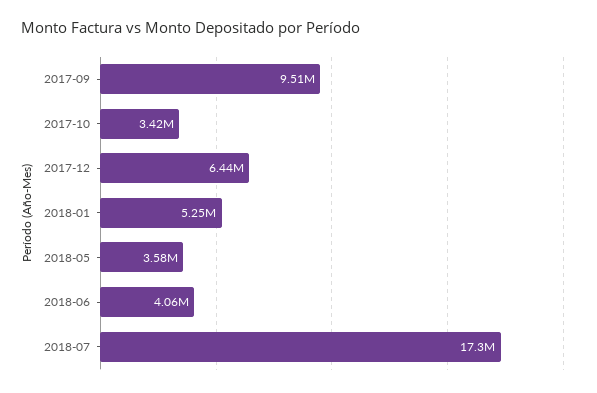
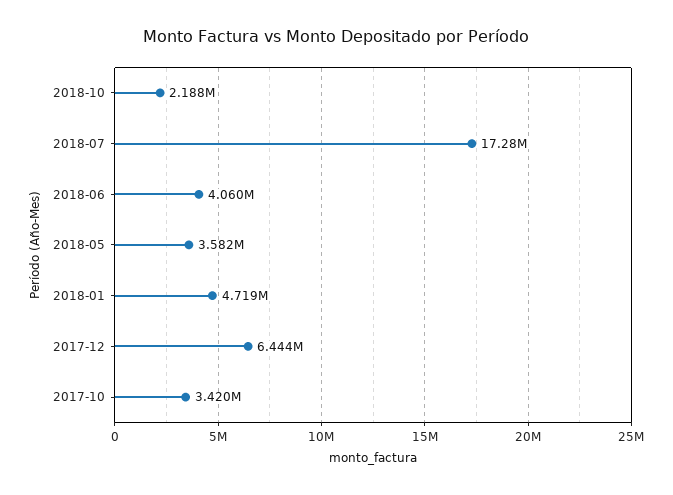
2017-09: 9510000 -> none
2018-01: 5250000 -> 4719000
2018-10: none -> 2188000

